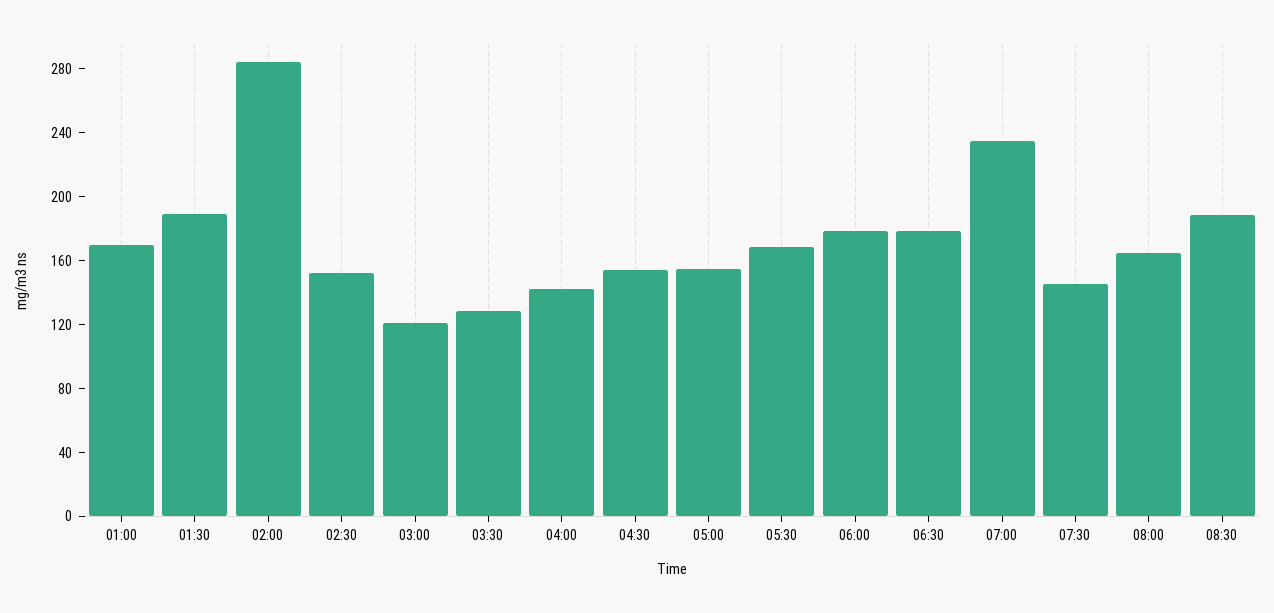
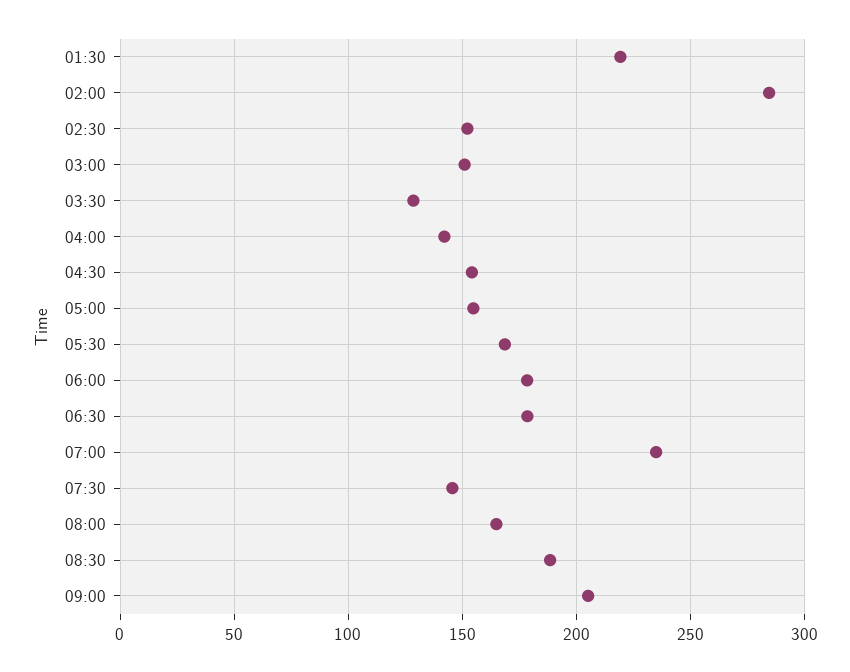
01:00: 170 -> none
01:30: 190 -> 220
03:00: 120 -> 150
09:00: none -> 205

